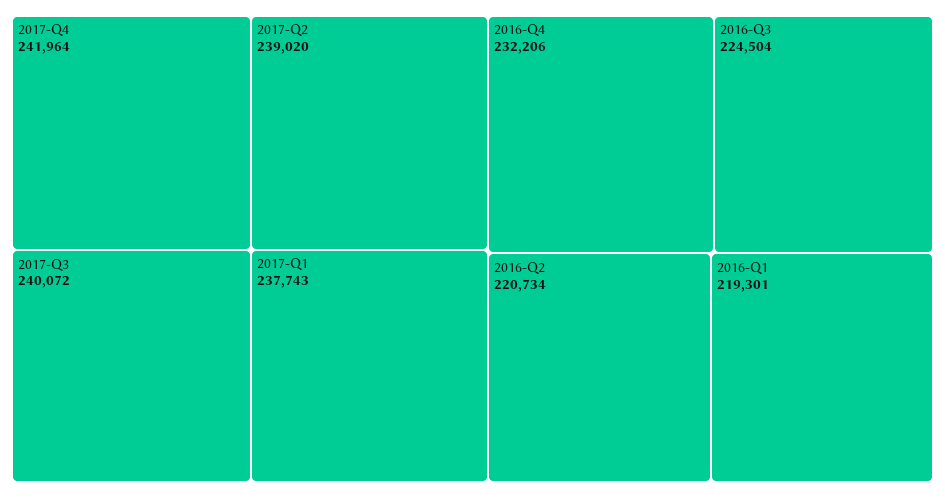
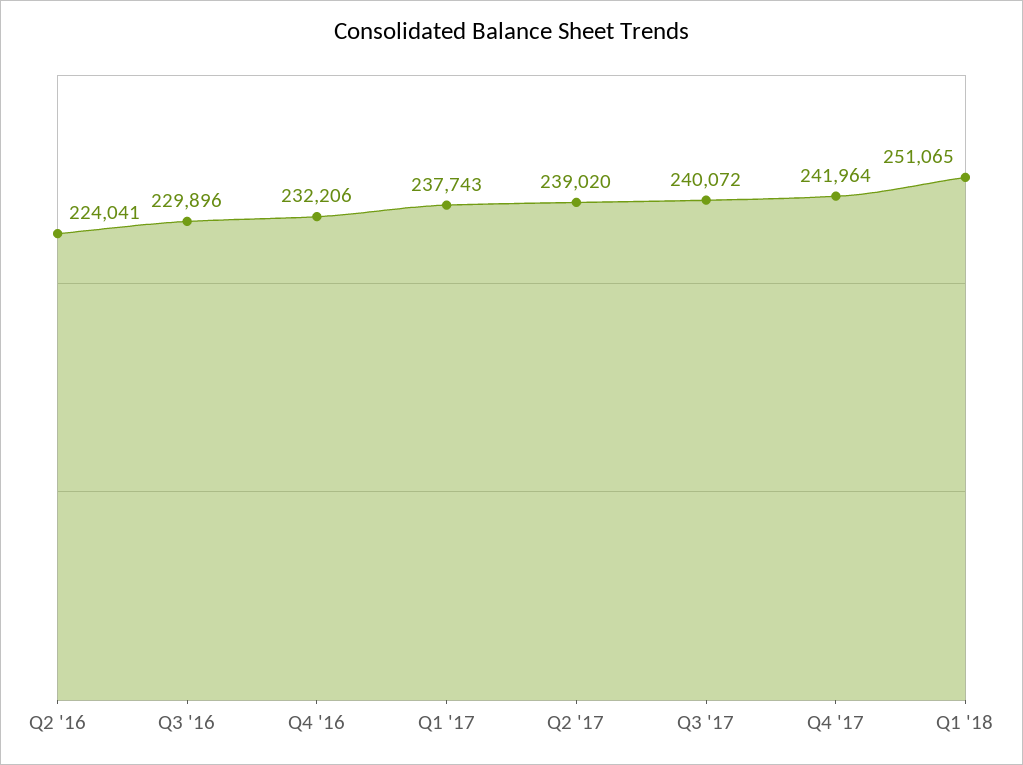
2016-Q3: 224504 -> 229896
2016-Q2: 220734 -> 224041
2016-Q1: 219301 -> none
Q1 '18: none -> 251065

